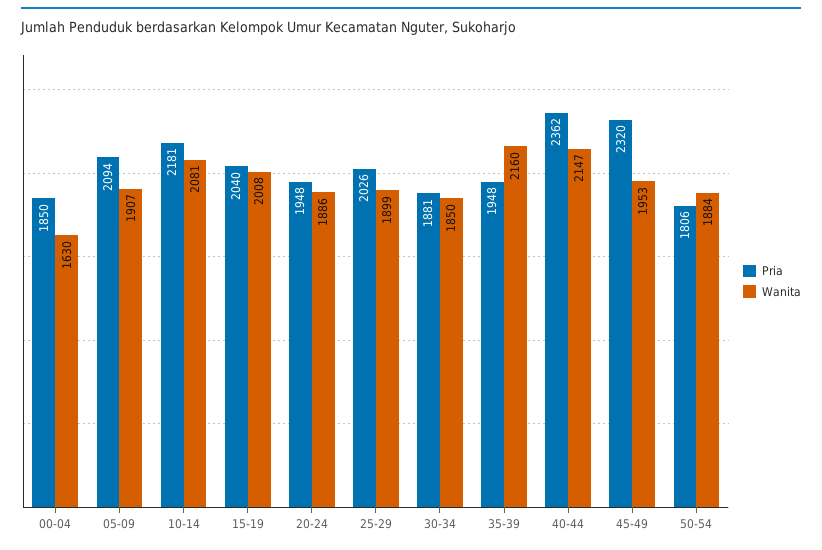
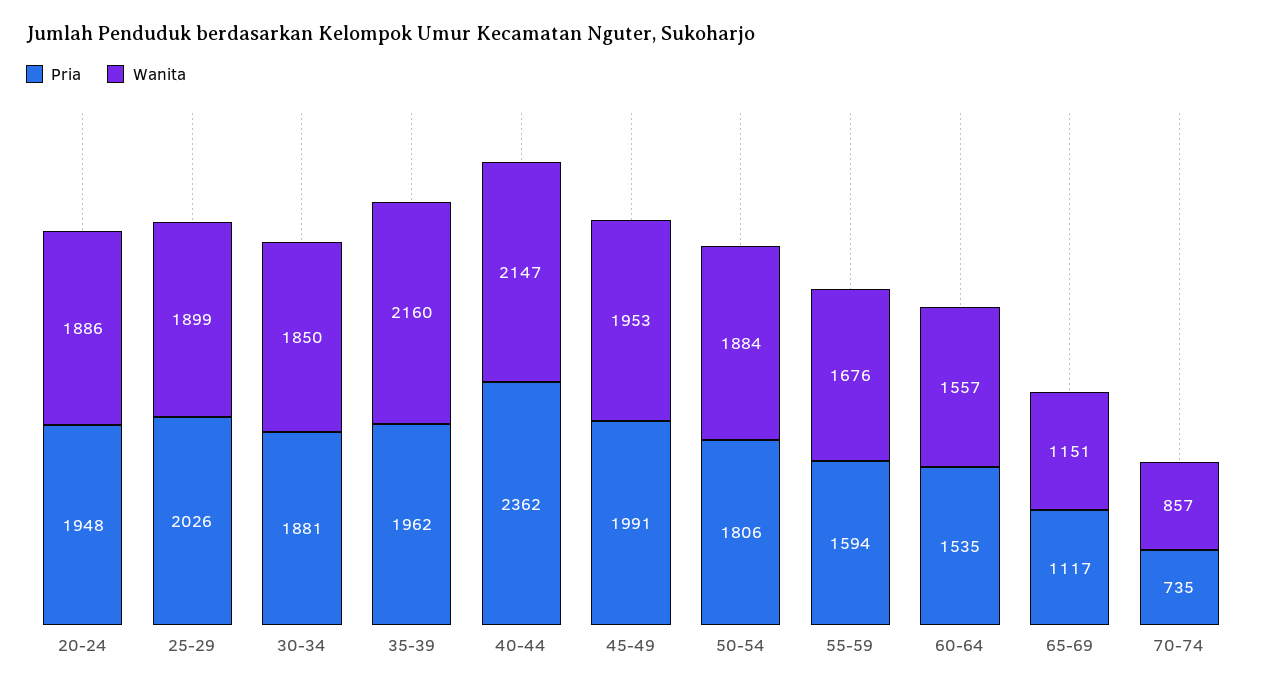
Pria, 00-04: 1850 -> none
Wanita, 00-04: 1630 -> none
Pria, 05-09: 2094 -> none
Wanita, 05-09: 1907 -> none
Pria, 10-14: 2181 -> none
Wanita, 10-14: 2081 -> none
Pria, 15-19: 2040 -> none
Wanita, 15-19: 2008 -> none
Pria, 35-39: 1948 -> 1962
Pria, 45-49: 2320 -> 1991
Pria, 55-59: none -> 1594
Wanita, 55-59: none -> 1676
Pria, 60-64: none -> 1535
Wanita, 60-64: none -> 1557
Pria, 65-69: none -> 1117
Wanita, 65-69: none -> 1151
Pria, 70-74: none -> 735
Wanita, 70-74: none -> 857

